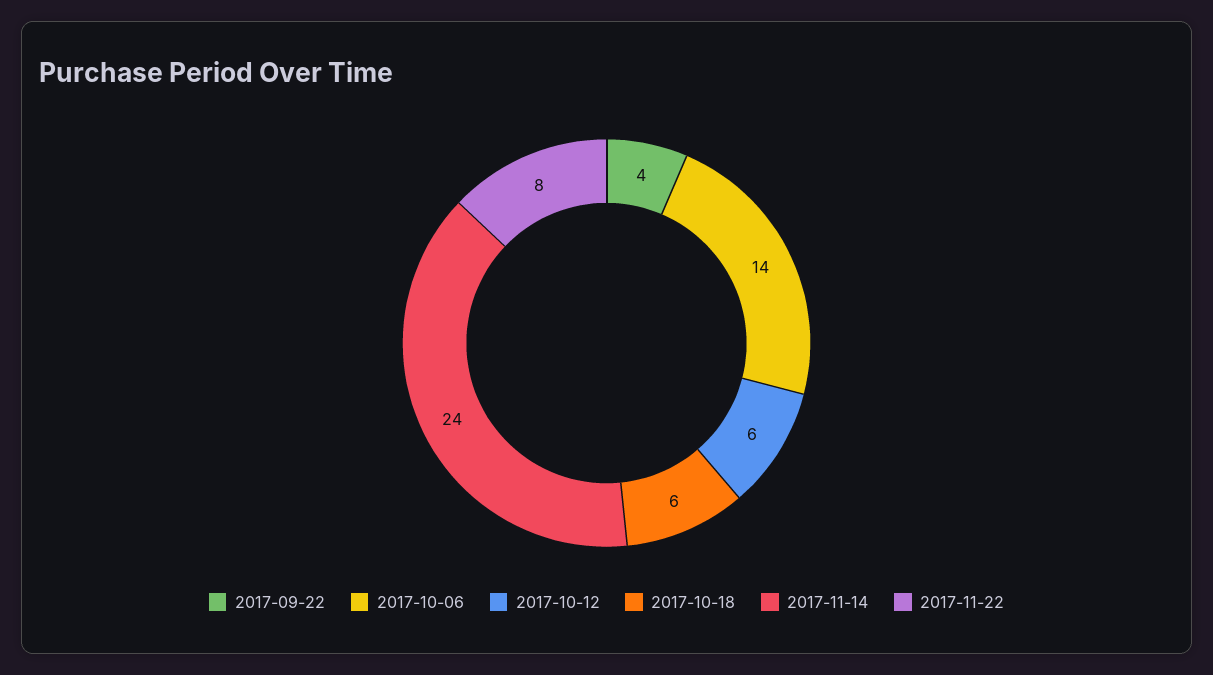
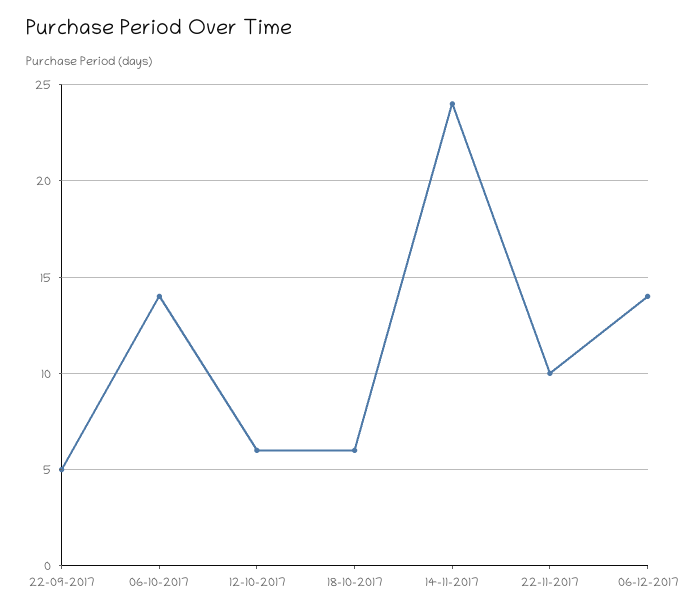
2017-09-22: 4 -> 5
2017-11-22: 8 -> 10
06-12-2017: none -> 14

